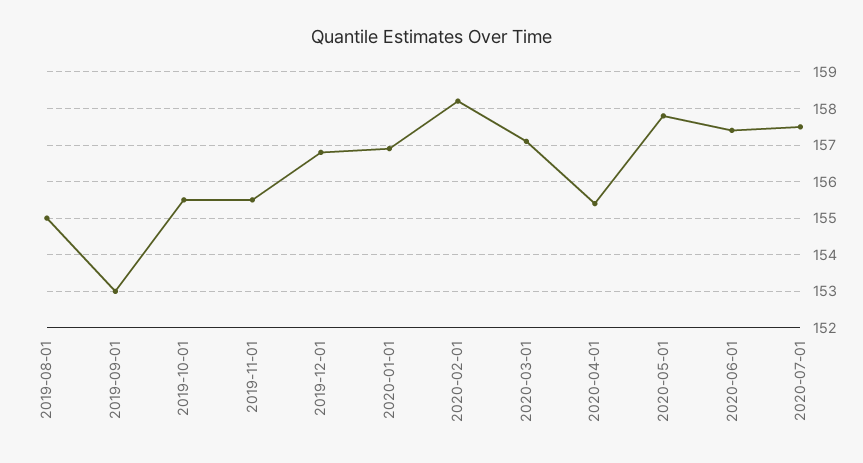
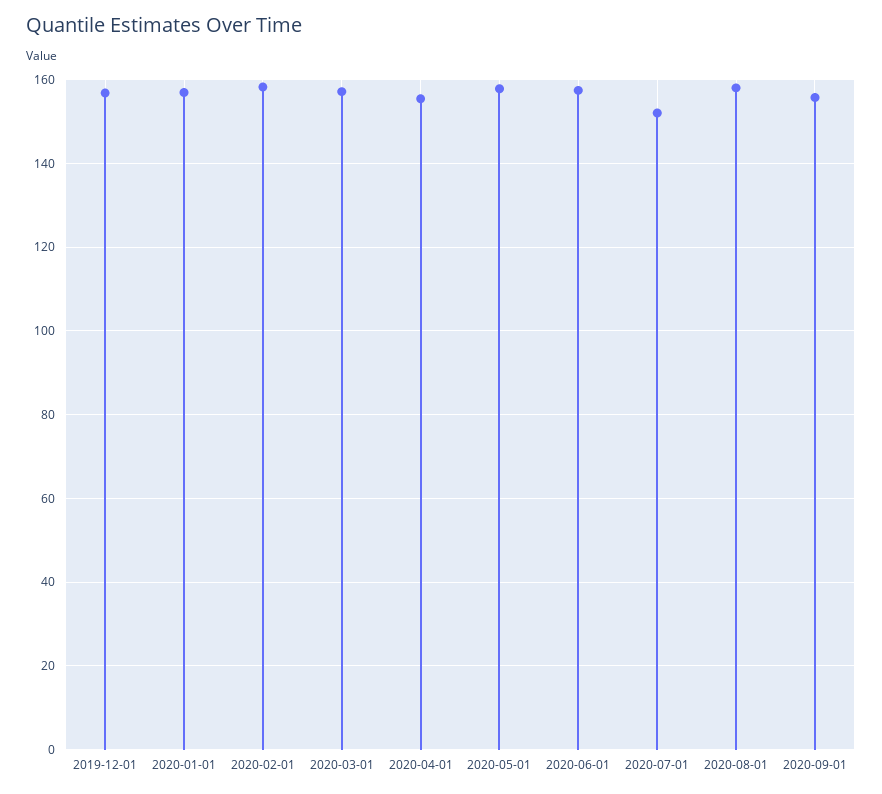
2019-08-01: 155 -> none
2019-09-01: 153 -> none
2019-10-01: 155.5 -> none
2019-11-01: 155.5 -> none
2020-07-01: 157.5 -> 152
2020-08-01: none -> 158
2020-09-01: none -> 156

